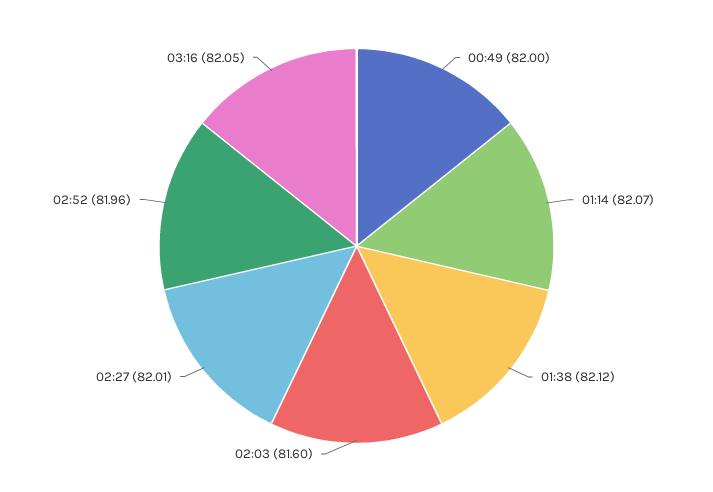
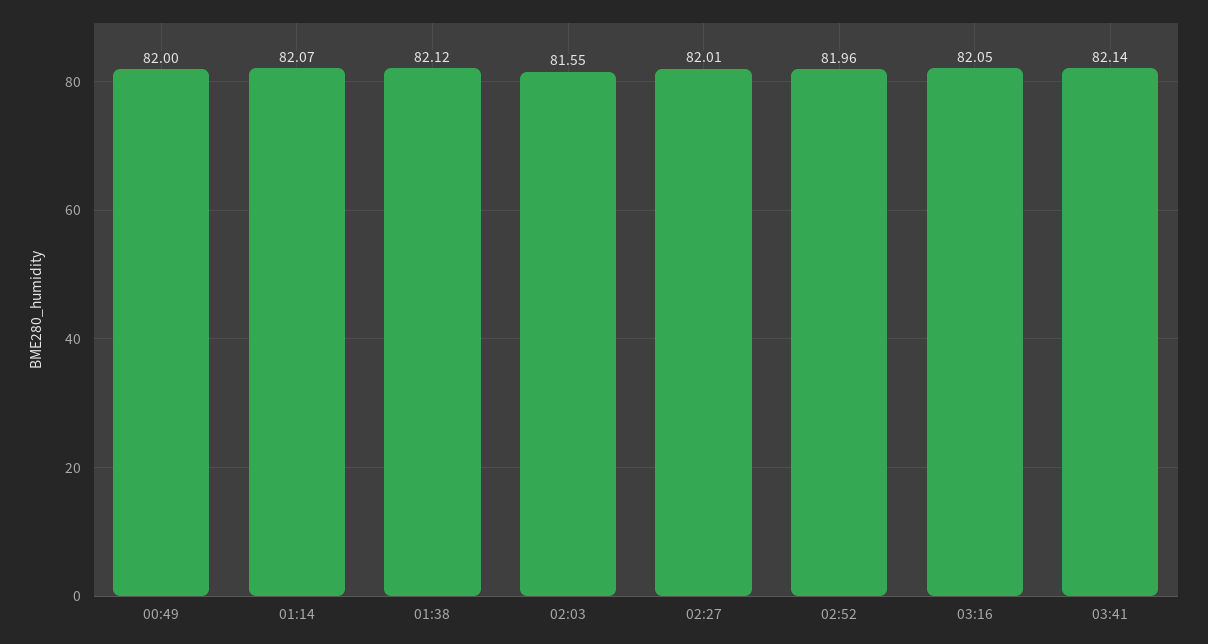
02:03: 81.6 -> 81.55
03:41: none -> 82.14

